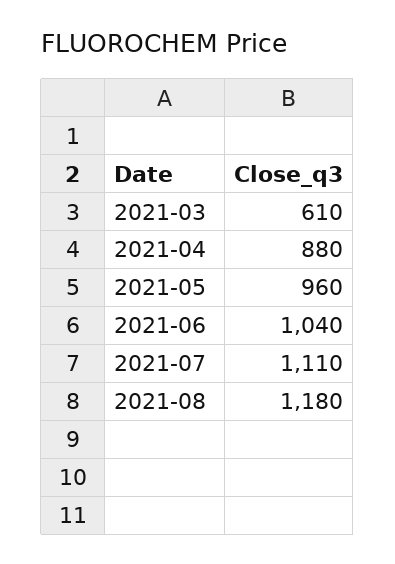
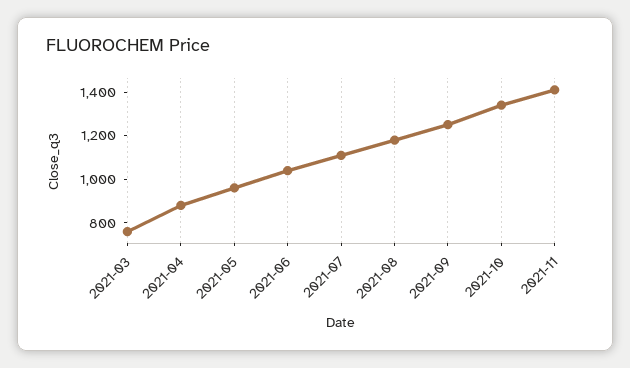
2021-03: 610 -> 750
2021-09: none -> 1250
2021-10: none -> 1350
2021-11: none -> 1400

